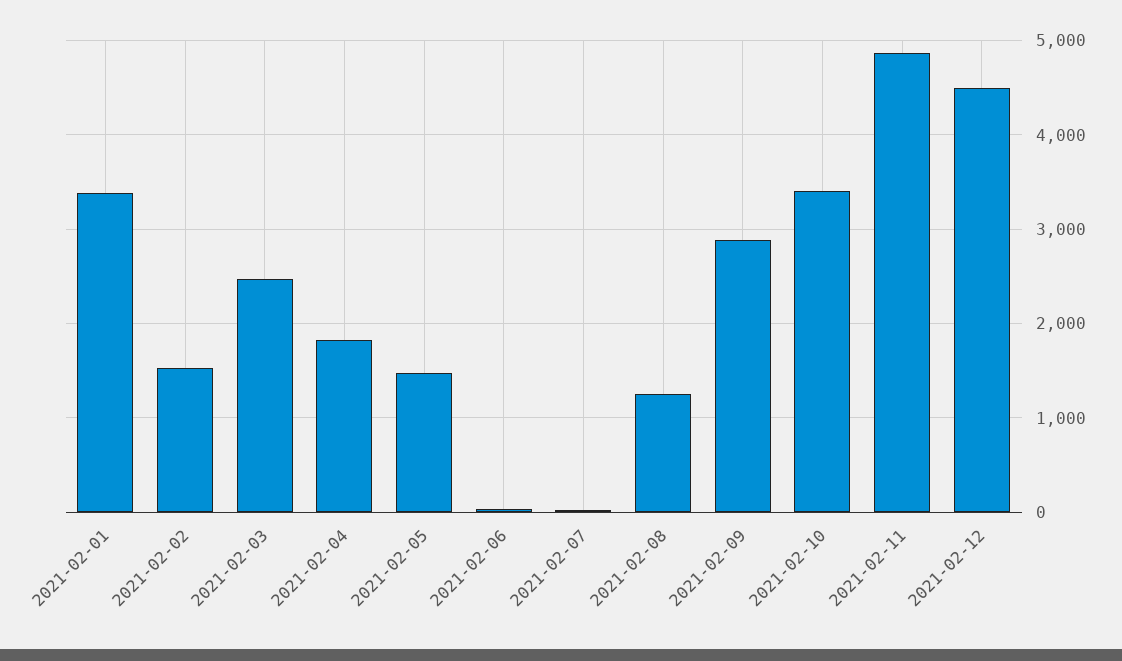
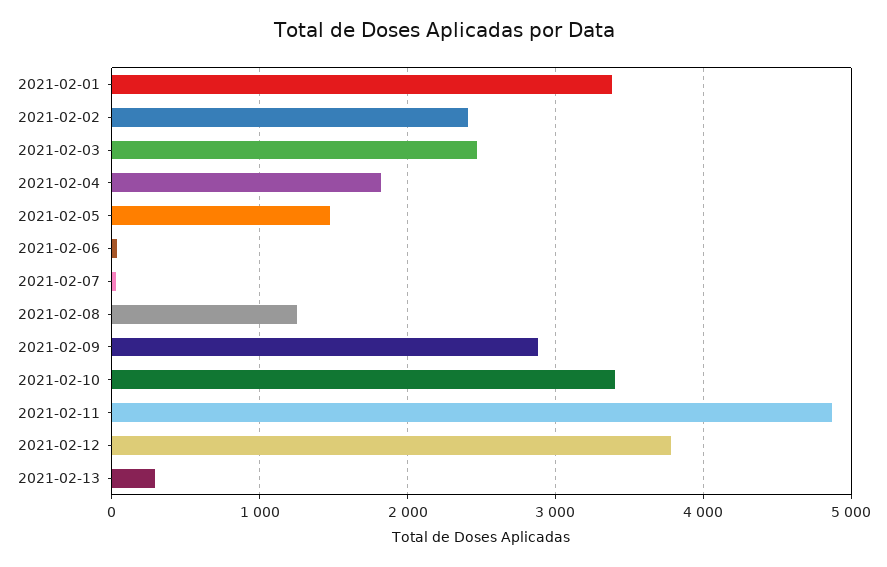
2021-02-02: 1500 -> 2400
2021-02-12: 4500 -> 3800
2021-02-13: none -> 300

